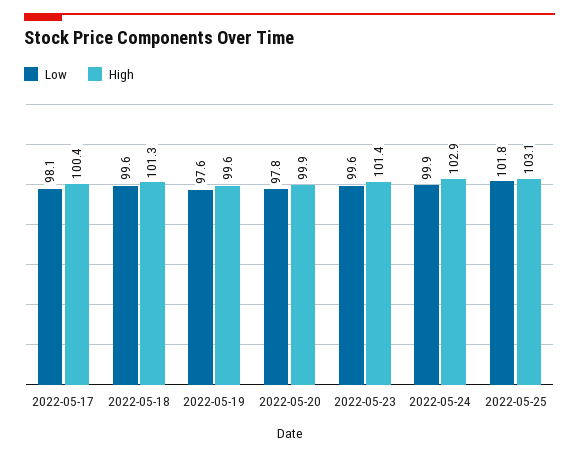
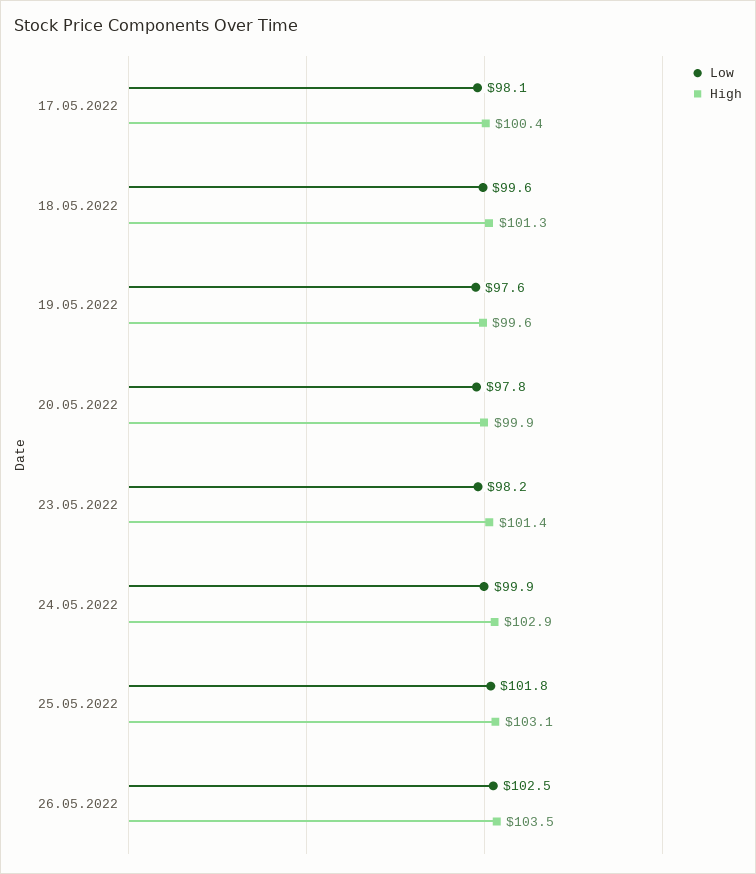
Low, 2022-05-23: 99.6 -> 98.2
Low, 26.05.2022: none -> 102.5
High, 26.05.2022: none -> 103.5

